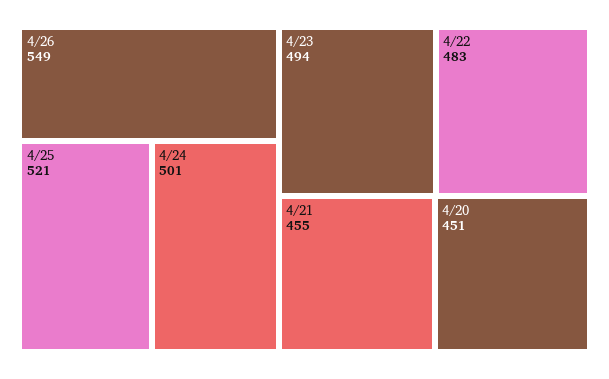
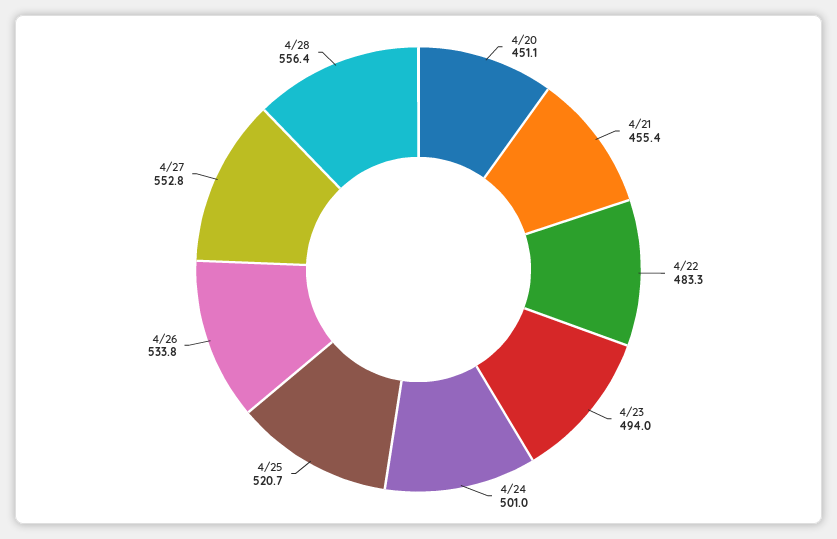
4/26: 549 -> 533.8
4/27: none -> 552.8
4/28: none -> 556.4

